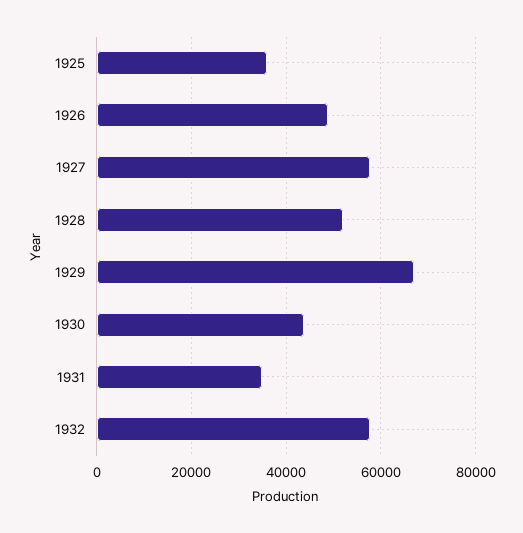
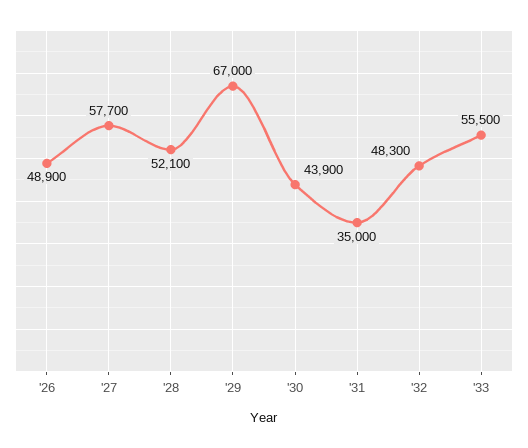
1925: 36000 -> none
1932: 58000 -> 48300
'33: none -> 55500

